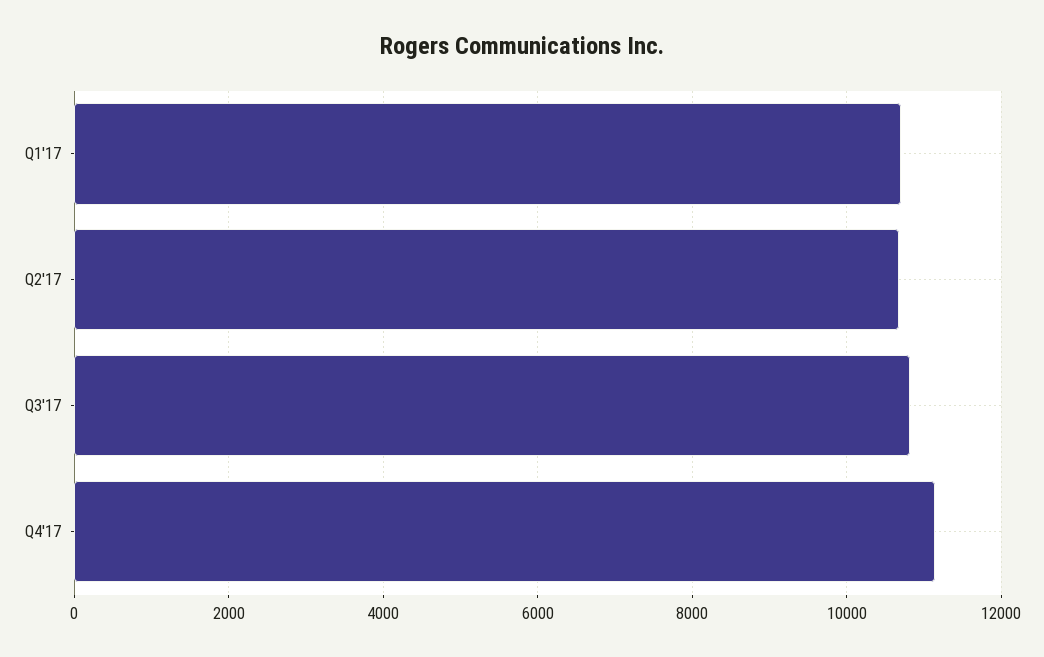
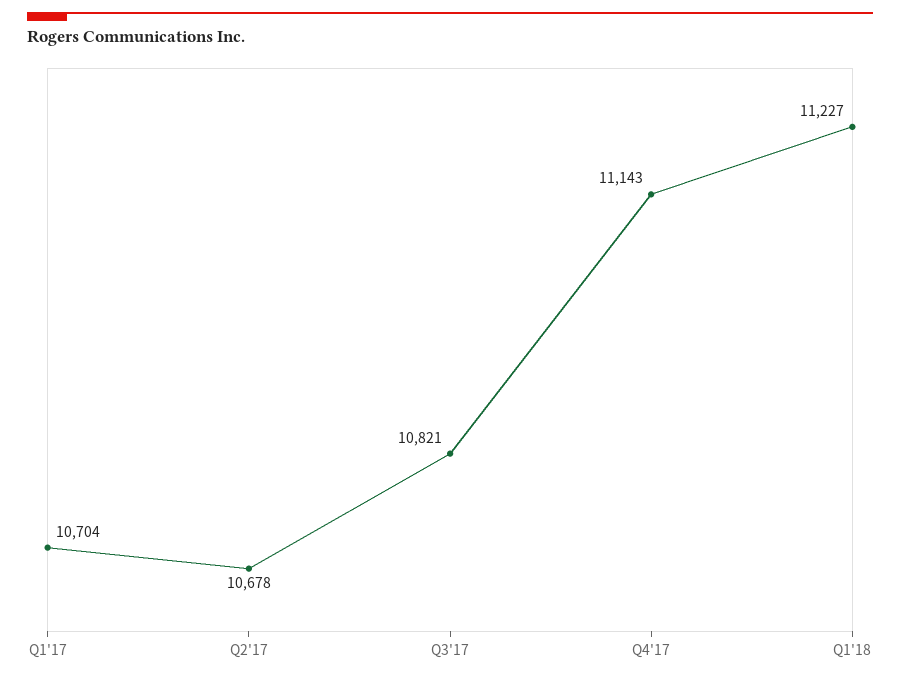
Q1'18: none -> 11227

